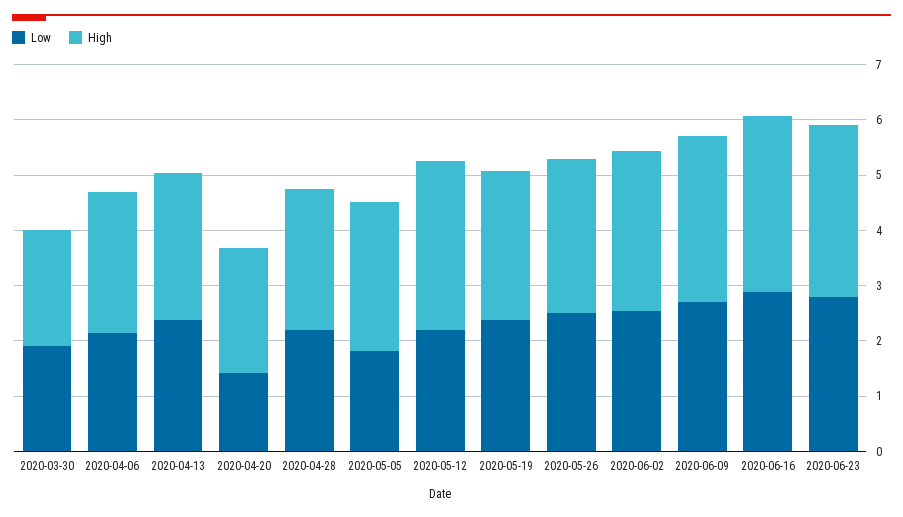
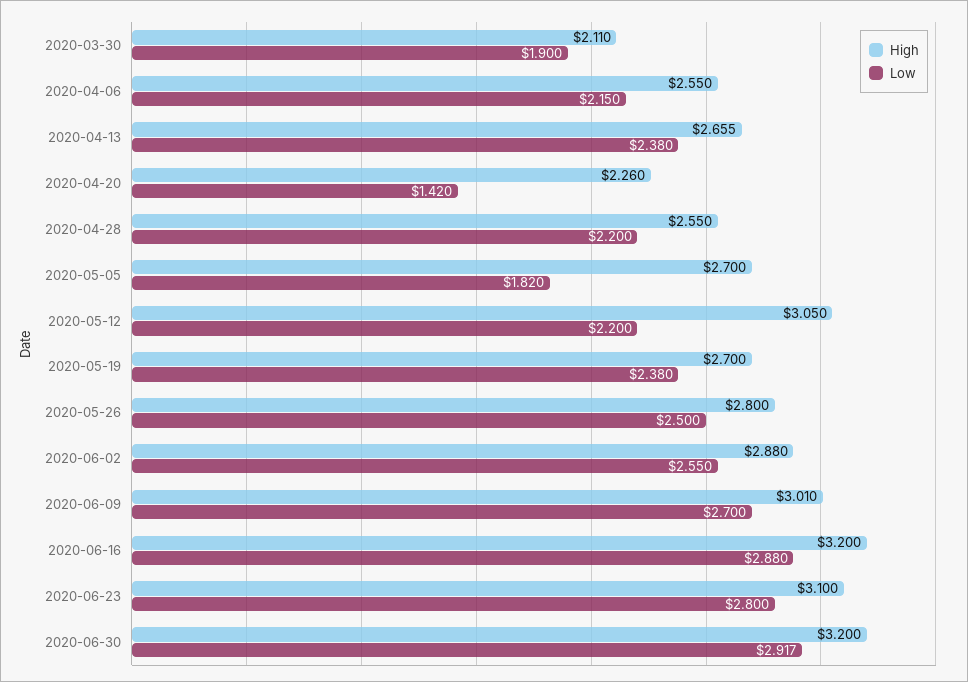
High, 2020-06-30: none -> 3.2
Low, 2020-06-30: none -> 2.917

